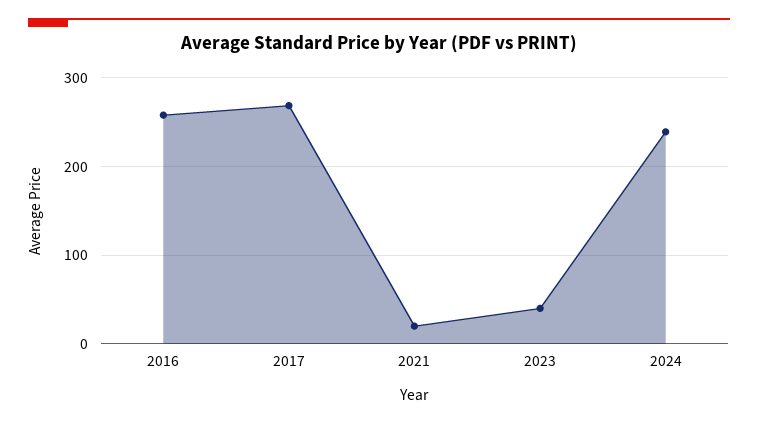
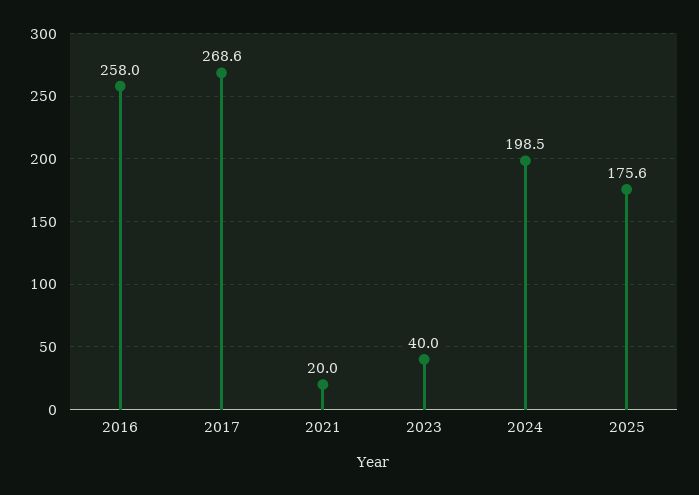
2024: 240 -> 198.5
2025: none -> 175.6

